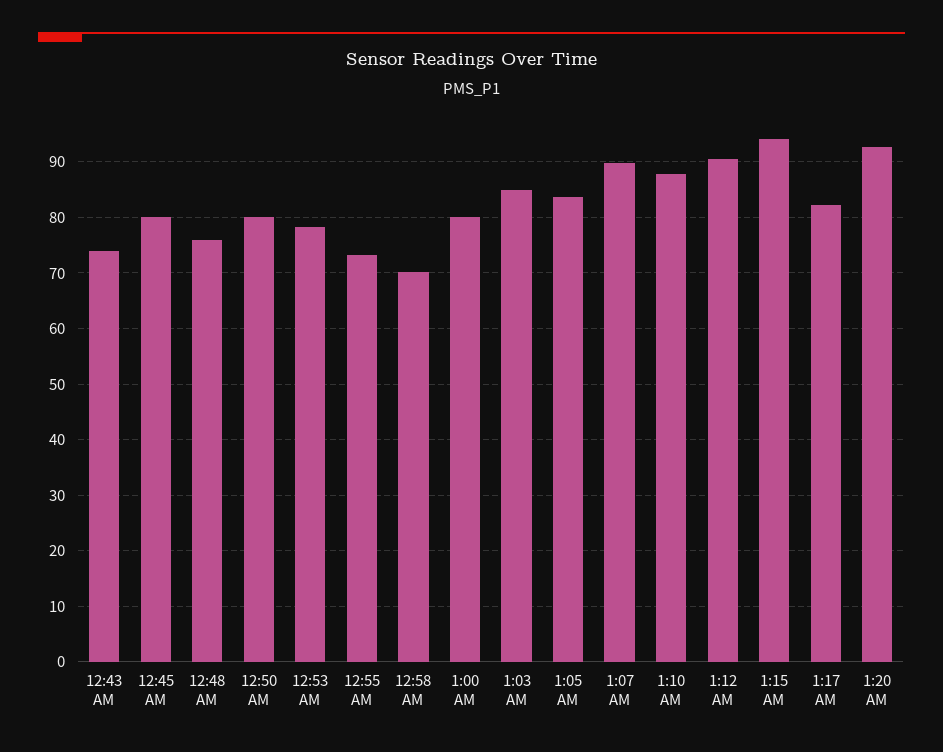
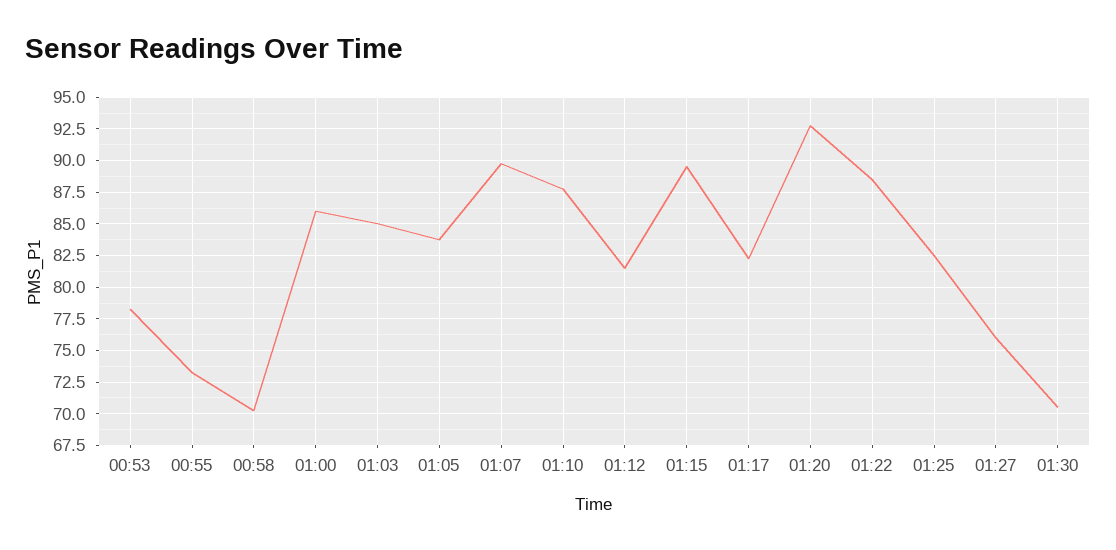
12:43 AM: 74 -> none
12:45 AM: 80 -> none
12:48 AM: 76 -> none
12:50 AM: 80 -> none
1:00 AM: 80 -> 86
1:12 AM: 90 -> 81.5
1:15 AM: 94 -> 89.5
01:22: none -> 88.5
01:25: none -> 82.5
01:27: none -> 76
01:30: none -> 70.5

